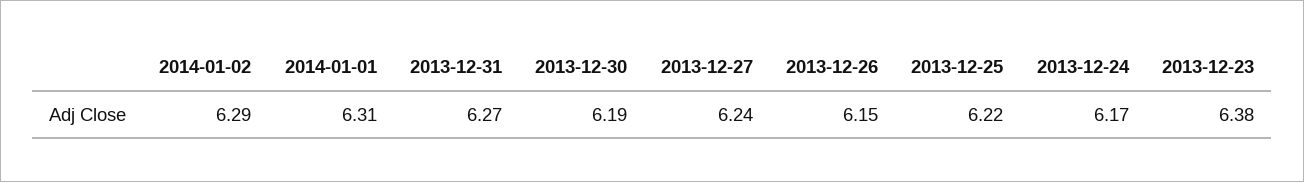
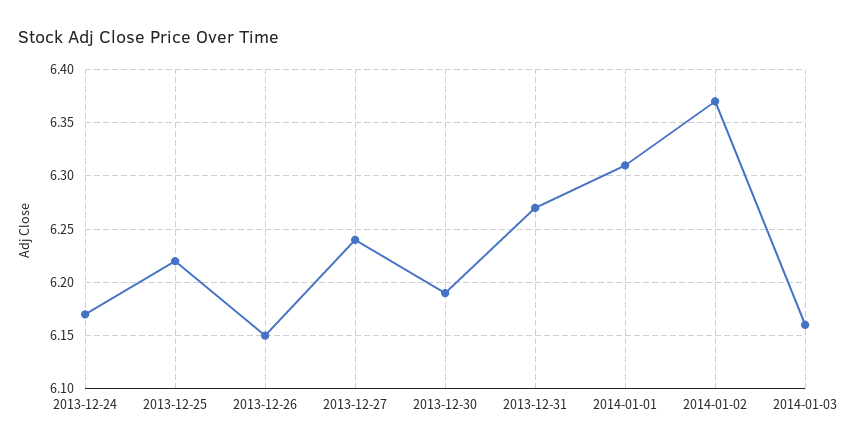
2014-01-02: 6.29 -> 6.37
2013-12-23: 6.38 -> none
2014-01-03: none -> 6.16

